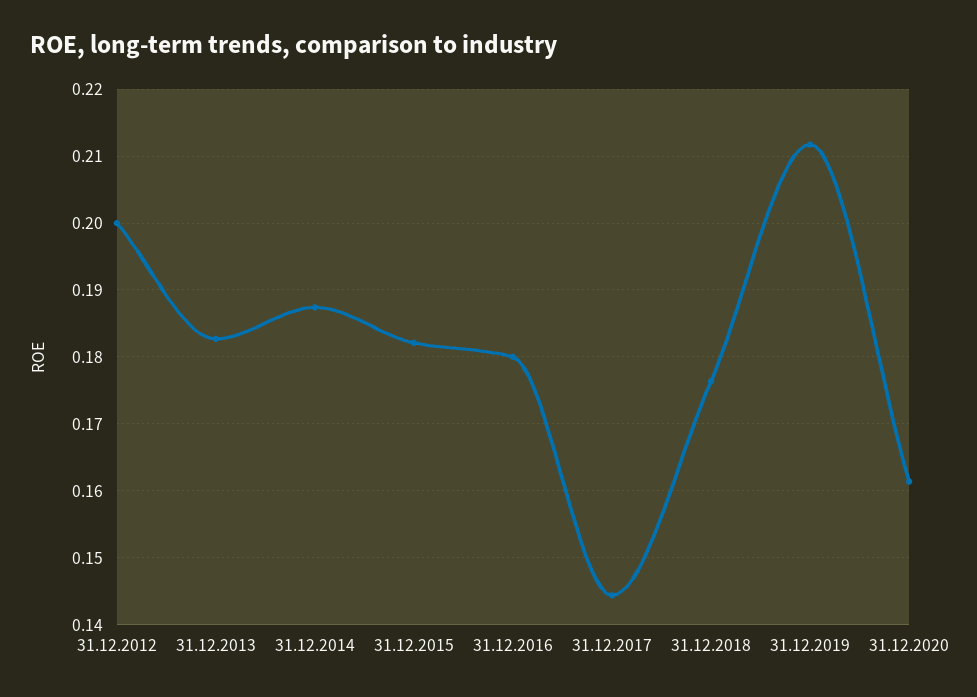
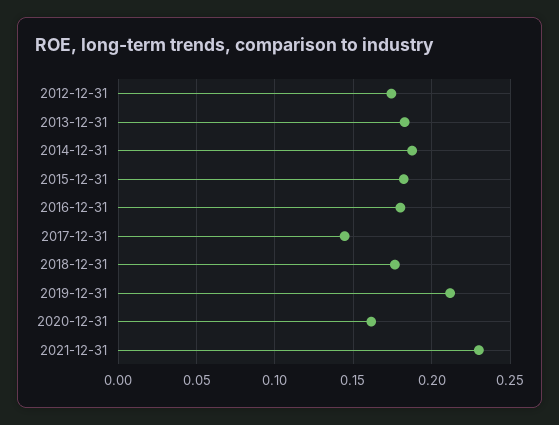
31.12.2012: 0.2 -> 0.175
2021-12-31: none -> 0.23

